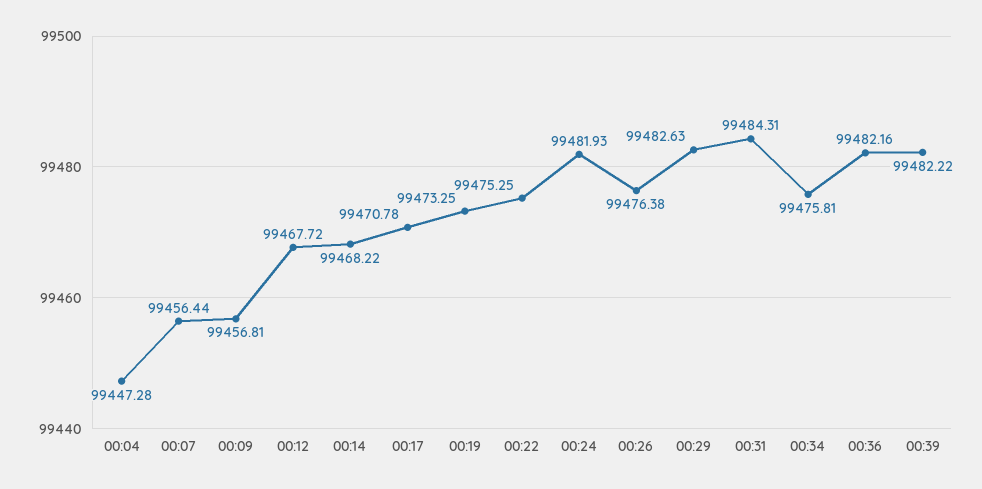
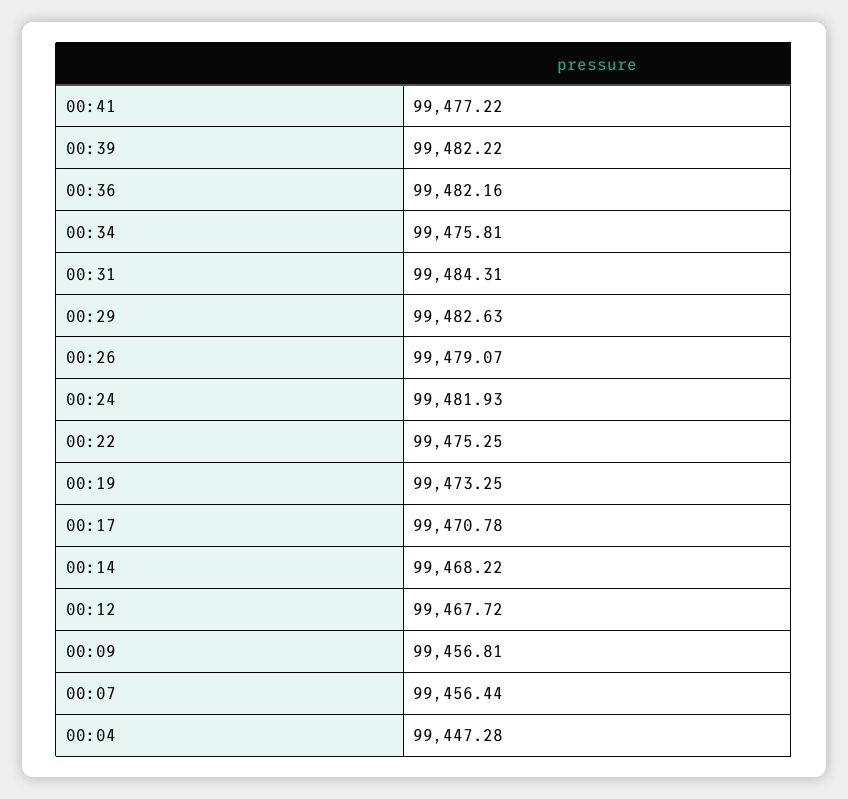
00:26: 99476.38 -> 99479.07
00:41: none -> 99477.22

